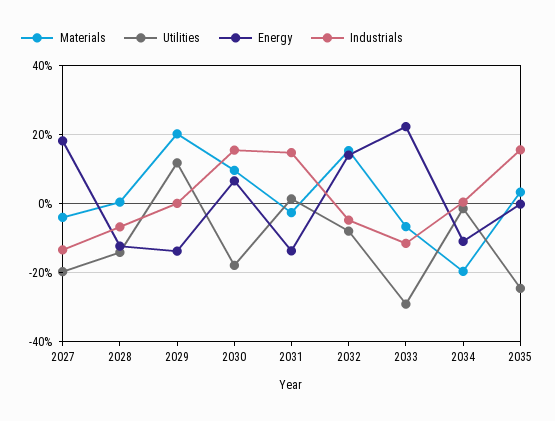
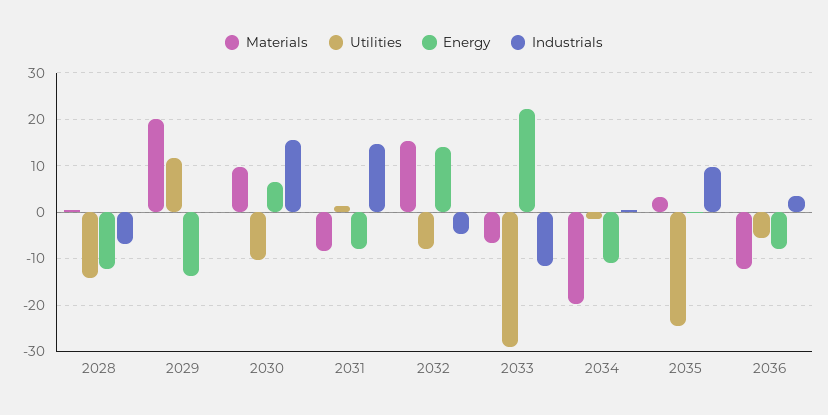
Materials, 2027: -4 -> none
Utilities, 2027: -20 -> none
Energy, 2027: 18 -> none
Industrials, 2027: -14 -> none
Utilities, 2030: -18 -> -10
Materials, 2031: -2 -> -8
Energy, 2031: -14 -> -8
Industrials, 2035: 16 -> 10
Materials, 2036: none -> -12
Utilities, 2036: none -> -6
Energy, 2036: none -> -8
Industrials, 2036: none -> 4

